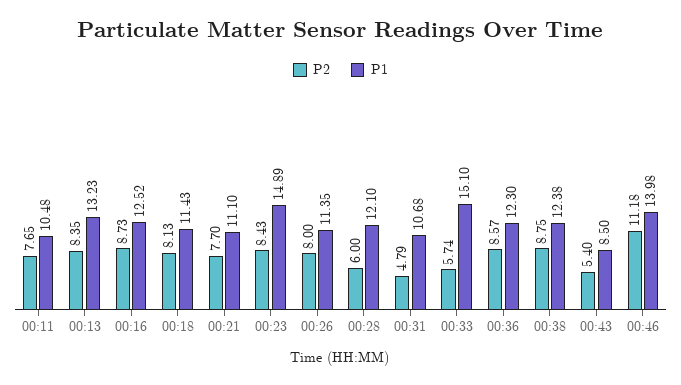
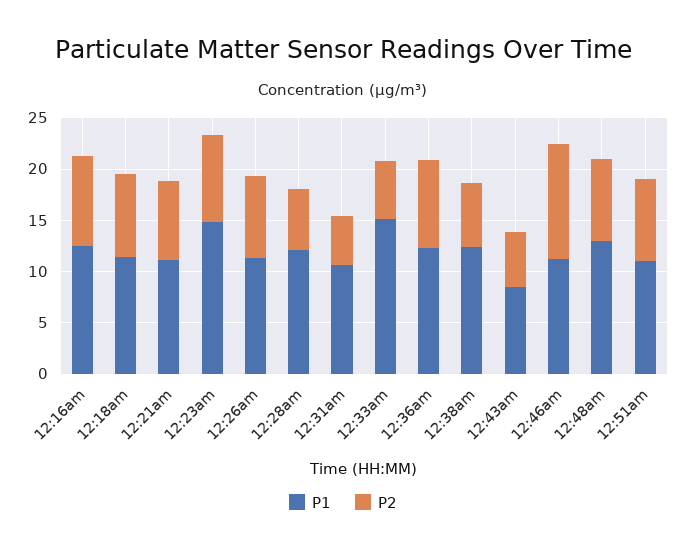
P2, 00:11: 7.65 -> none
P1, 00:11: 10.48 -> none
P2, 00:13: 8.35 -> none
P1, 00:13: 13.23 -> none
P2, 00:38: 8.75 -> 6
P1, 00:46: 13.98 -> 11
P1, 12:48am: none -> 13
P2, 12:48am: none -> 8
P1, 12:51am: none -> 11
P2, 12:51am: none -> 8

